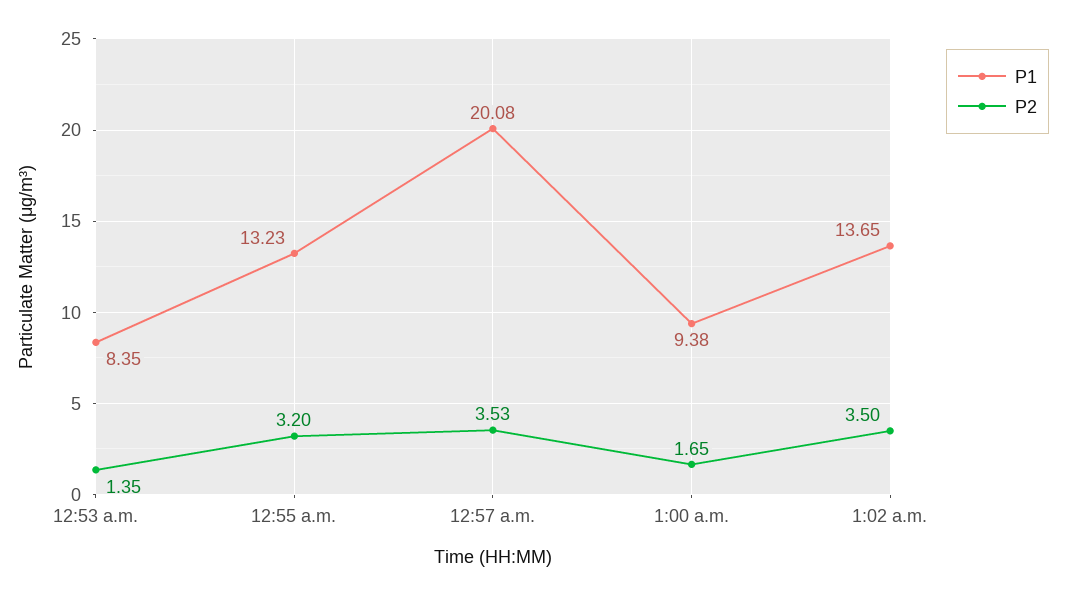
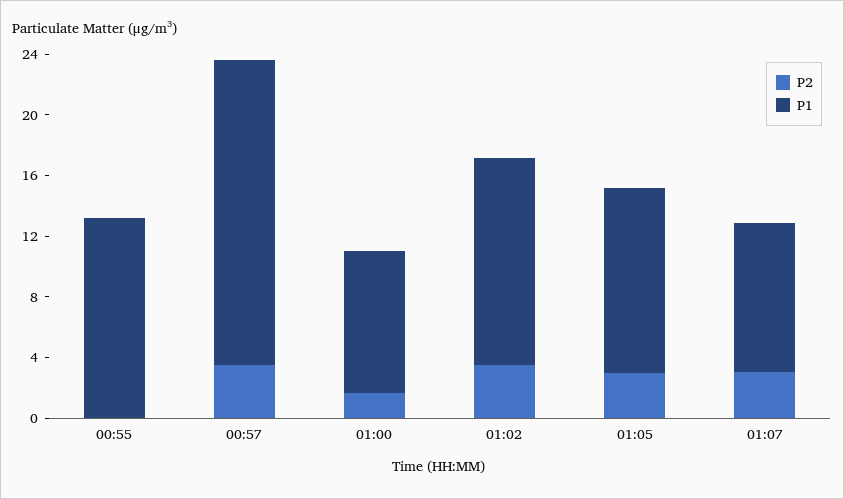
P1, 12:53 a.m.: 8.35 -> none
P2, 12:53 a.m.: 1.35 -> none
P2, 12:55 a.m.: 3.2 -> 0
P2, 01:05: none -> 3
P1, 01:05: none -> 12
P2, 01:07: none -> 3
P1, 01:07: none -> 10

